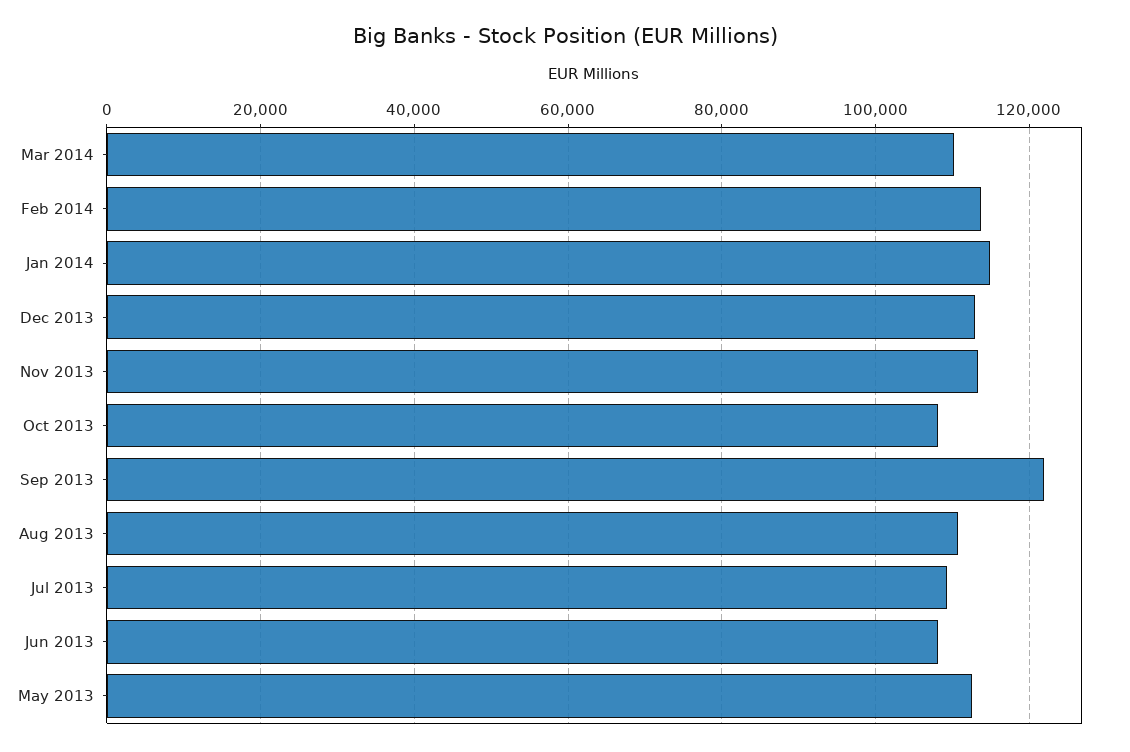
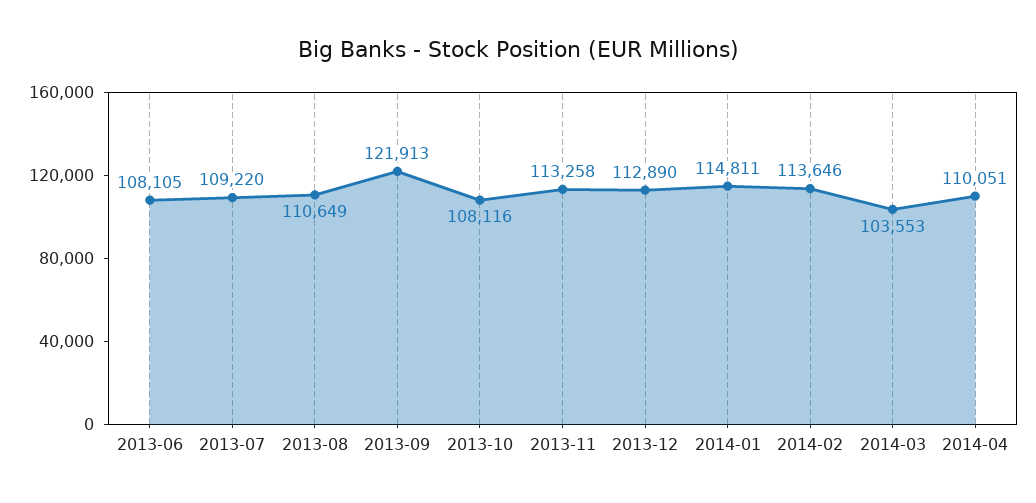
Mar 2014: 110000 -> 103553
May 2013: 112000 -> none
2014-04: none -> 110051

